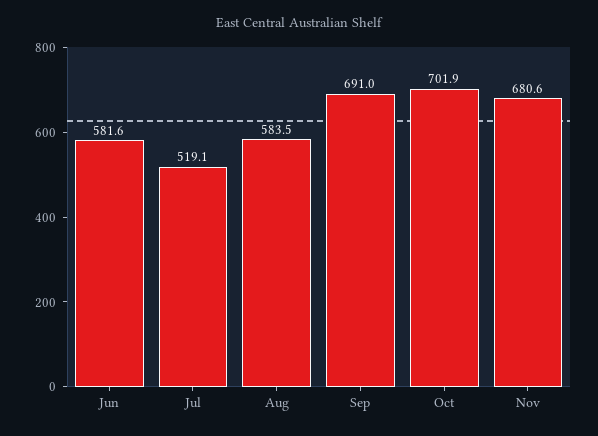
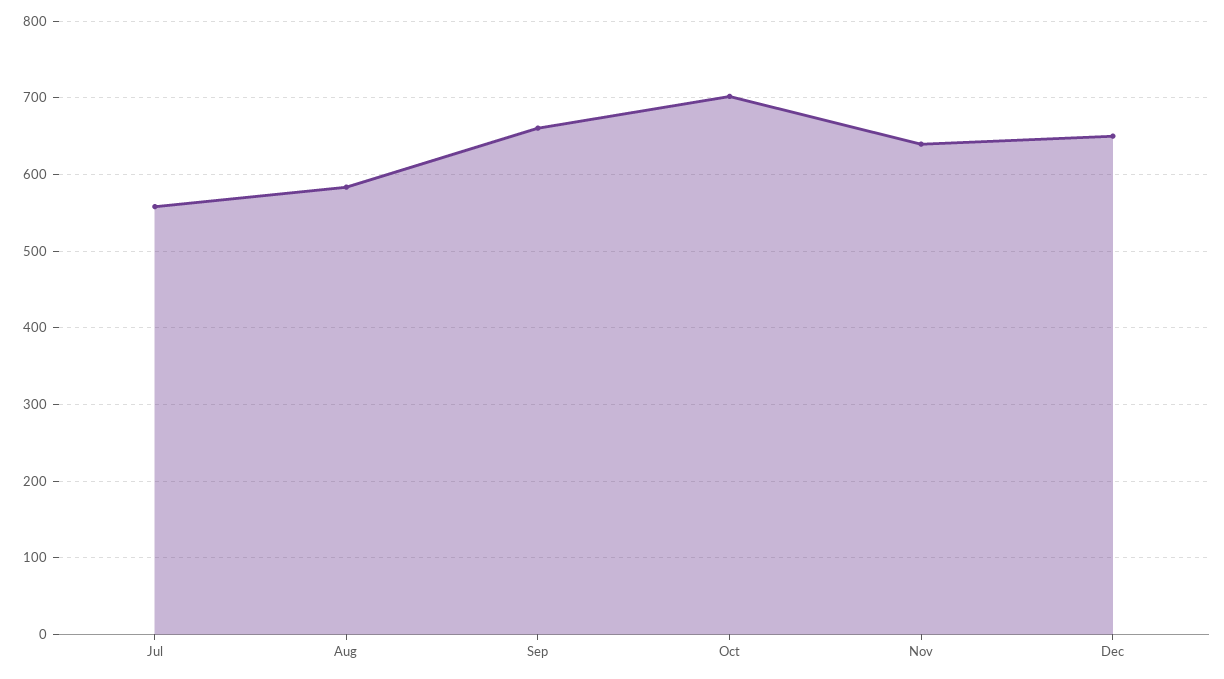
Jun: 581.6 -> none
Jul: 519.1 -> 560
Sep: 691 -> 660
Nov: 680.6 -> 640
Dec: none -> 650

